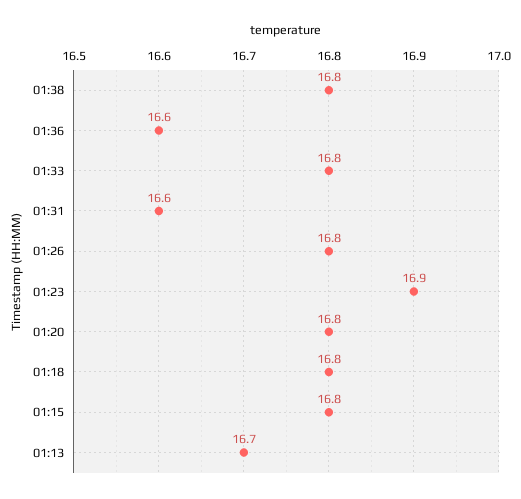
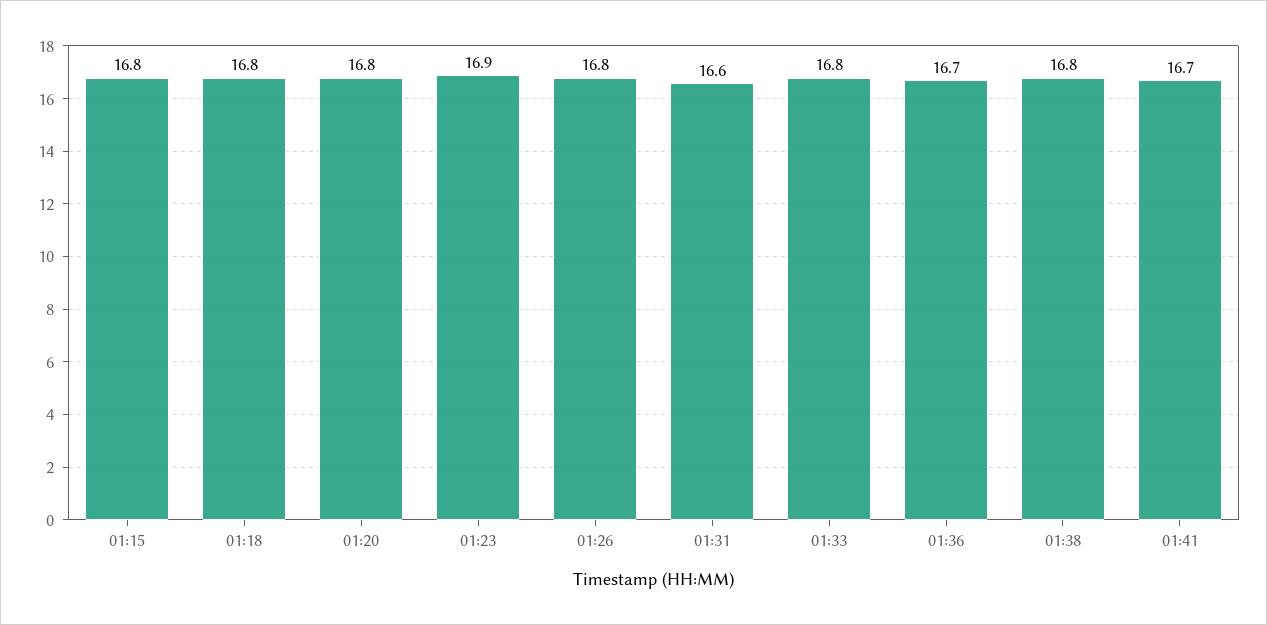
01:36: 16.6 -> 16.7
01:13: 16.7 -> none
01:41: none -> 16.7

